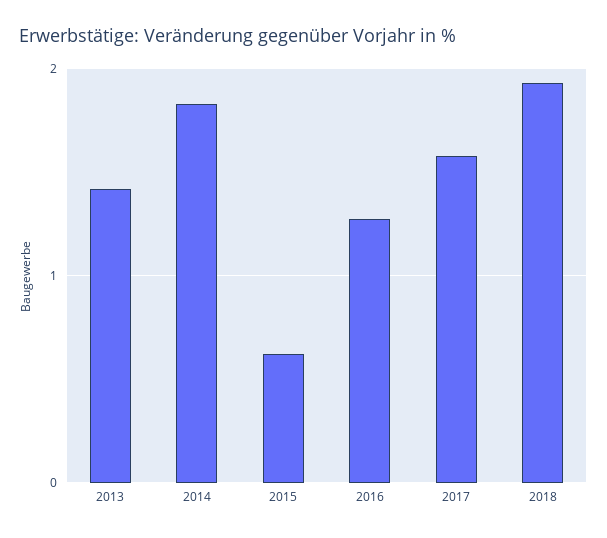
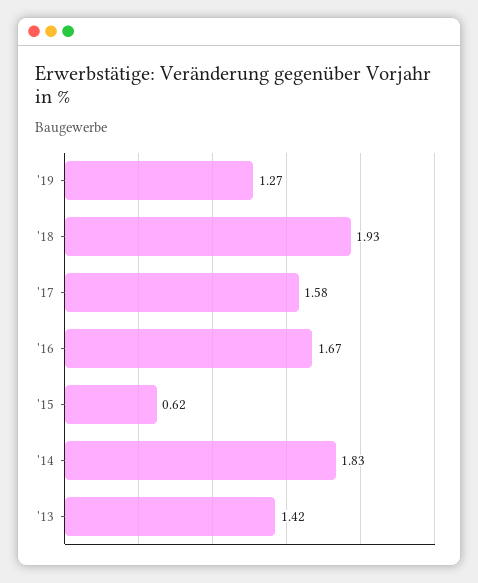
2016: 1.3 -> 1.67
'19: none -> 1.27

